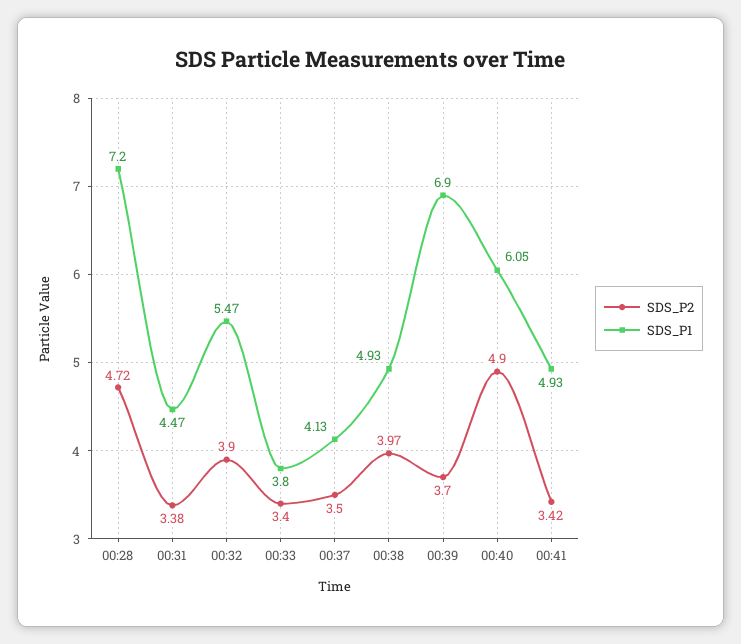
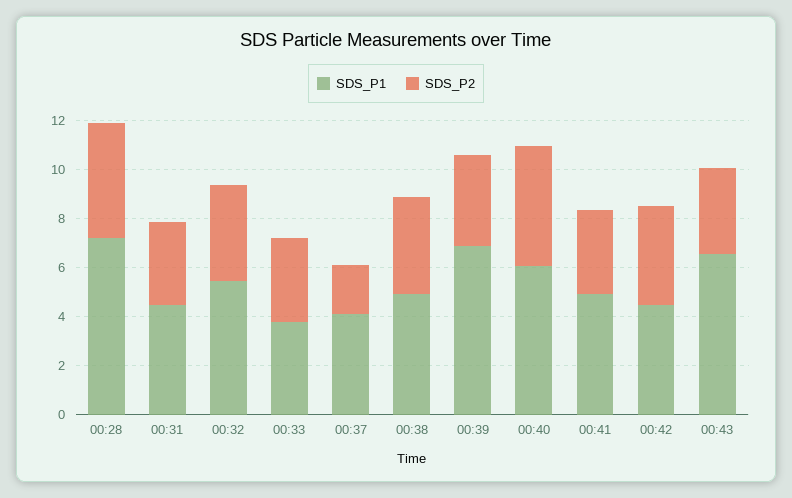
SDS_P2, 00:37: 3.5 -> 2
SDS_P1, 00:42: none -> 4.5
SDS_P2, 00:42: none -> 4
SDS_P1, 00:43: none -> 6.5
SDS_P2, 00:43: none -> 3.5

